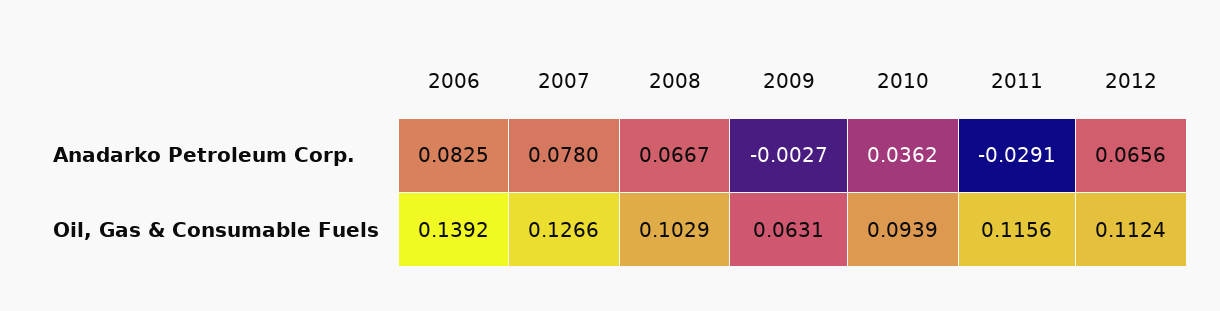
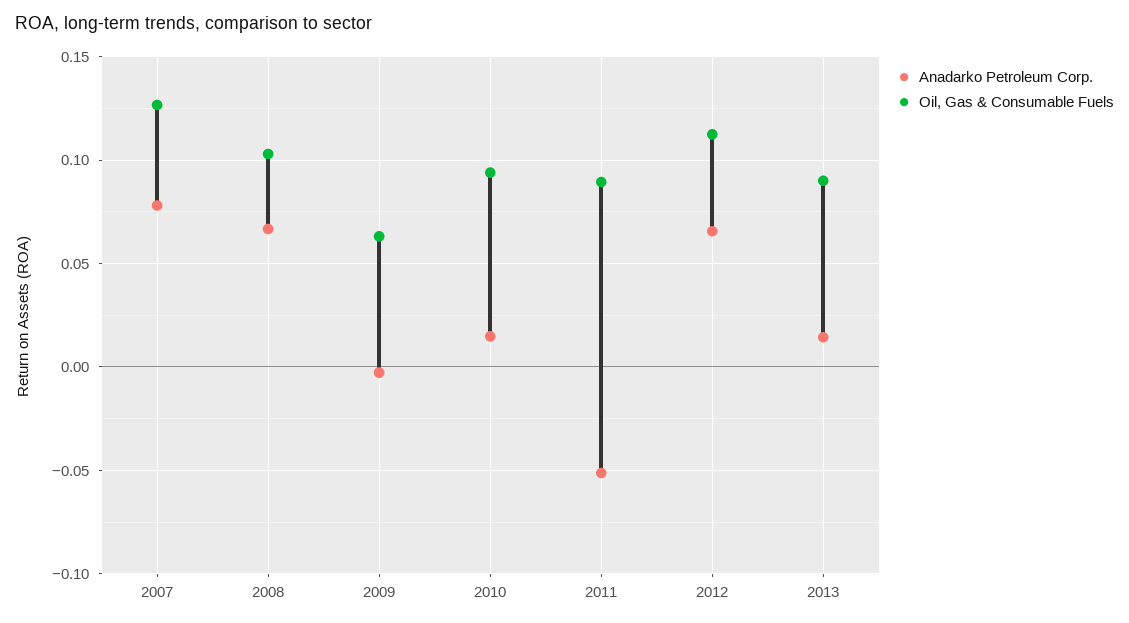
Anadarko Petroleum Corp., 2006: 0.0825 -> none
Anadarko Petroleum Corp., 2010: 0.0362 -> 0.015
Anadarko Petroleum Corp., 2011: -0.0291 -> -0.05
Oil, Gas & Consumable Fuels, 2006: 0.1392 -> none
Oil, Gas & Consumable Fuels, 2011: 0.1156 -> 0.09
Anadarko Petroleum Corp., 2013: none -> 0.015
Oil, Gas & Consumable Fuels, 2013: none -> 0.09

